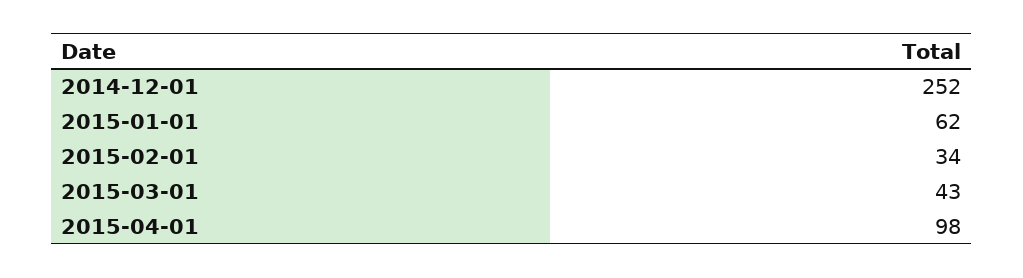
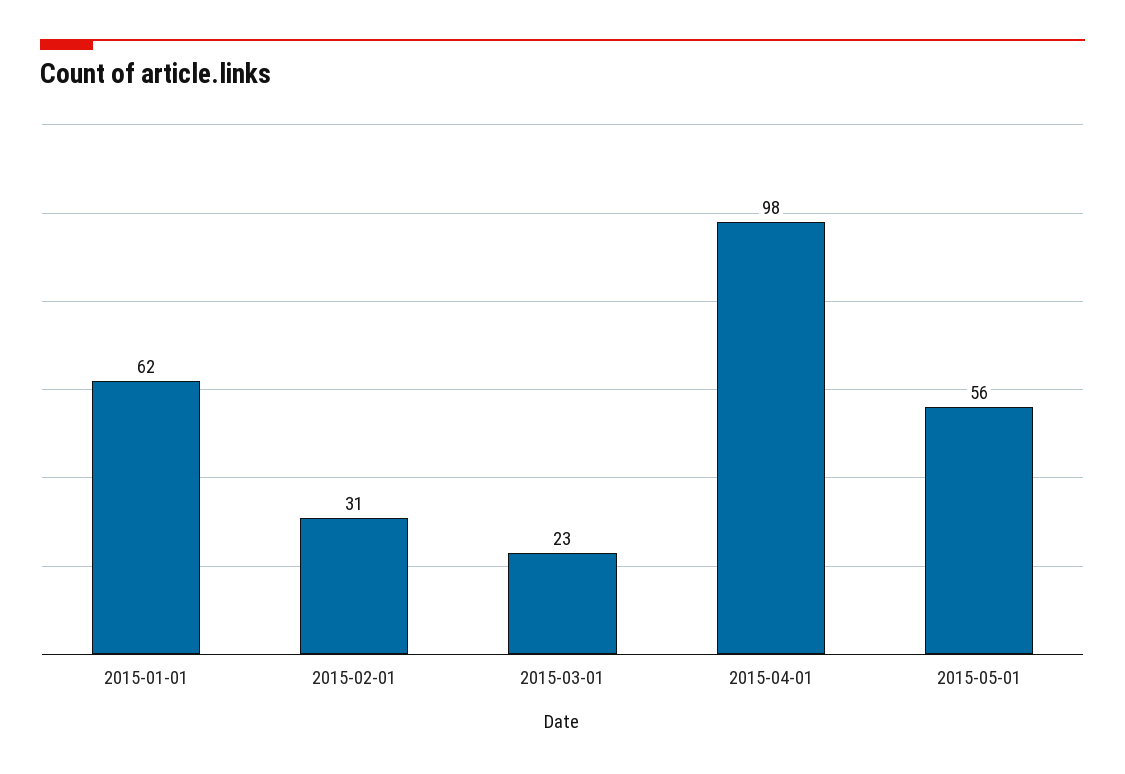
2014-12-01: 252 -> none
2015-02-01: 34 -> 31
2015-03-01: 43 -> 23
2015-05-01: none -> 56

